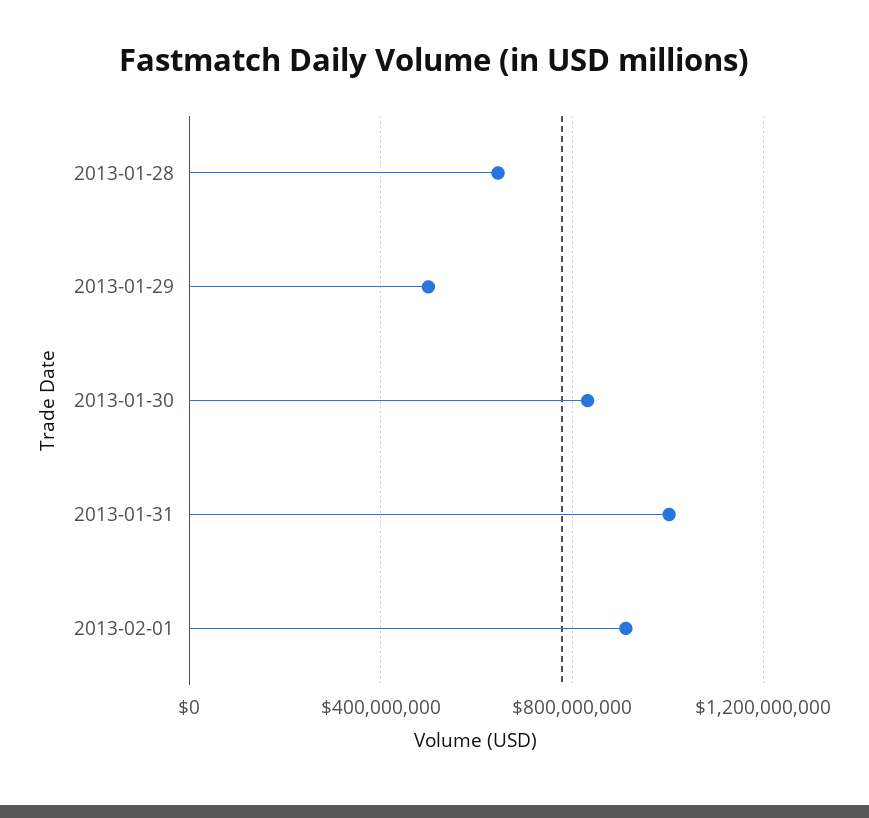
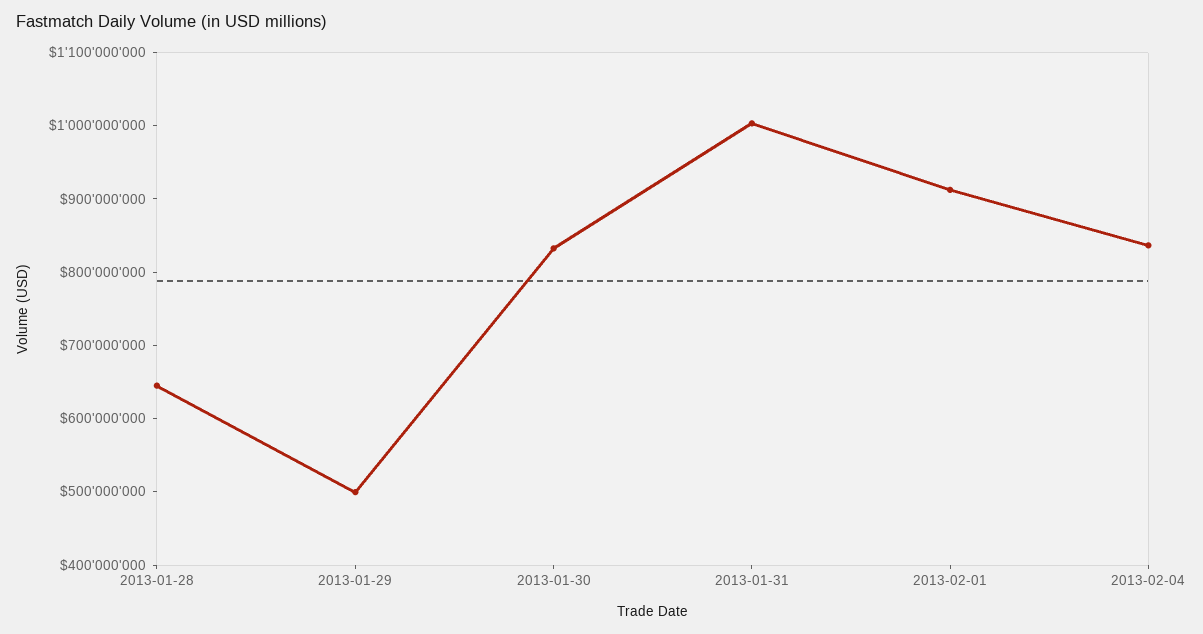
2013-02-04: none -> 840000000

